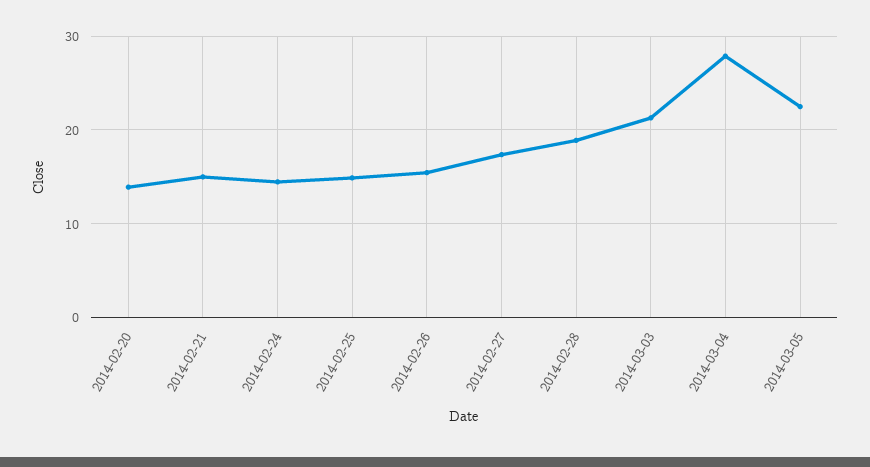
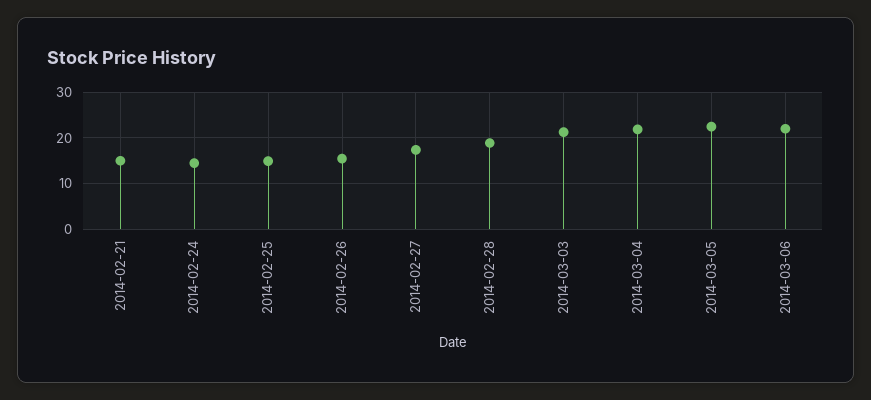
2014-02-20: 14 -> none
2014-03-04: 28 -> 22
2014-03-06: none -> 22

